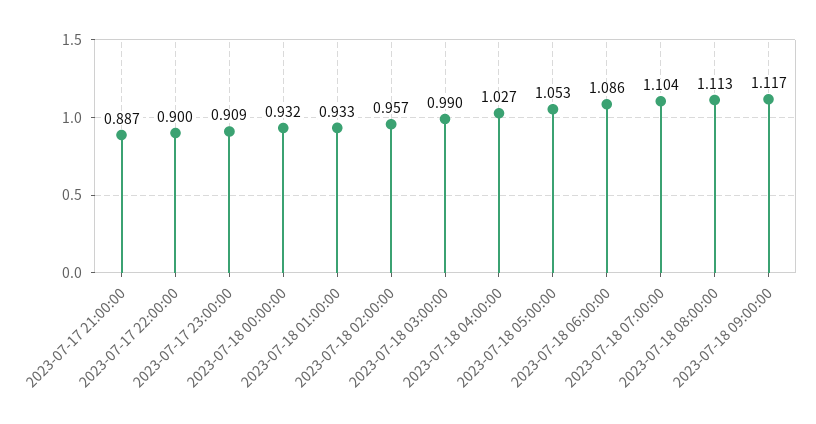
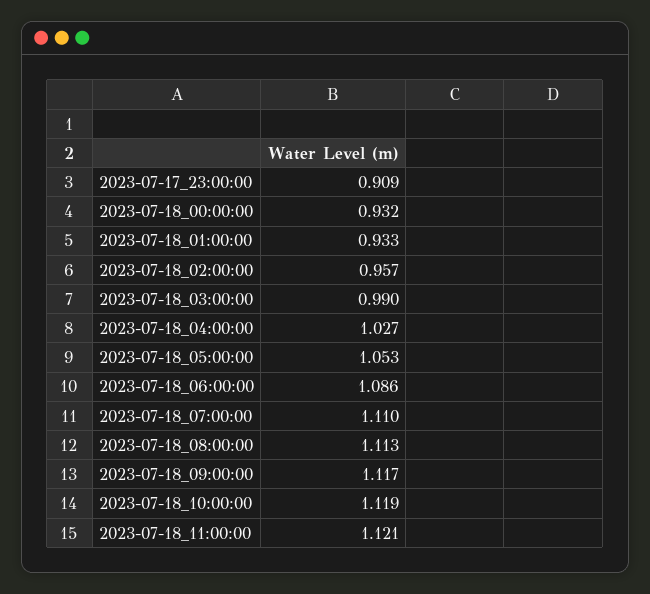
2023-07-17 21:00:00: 0.887 -> none
2023-07-17 22:00:00: 0.9 -> none
2023-07-18 07:00:00: 1.104 -> 1.11
2023-07-18_10:00:00: none -> 1.119
2023-07-18_11:00:00: none -> 1.121

